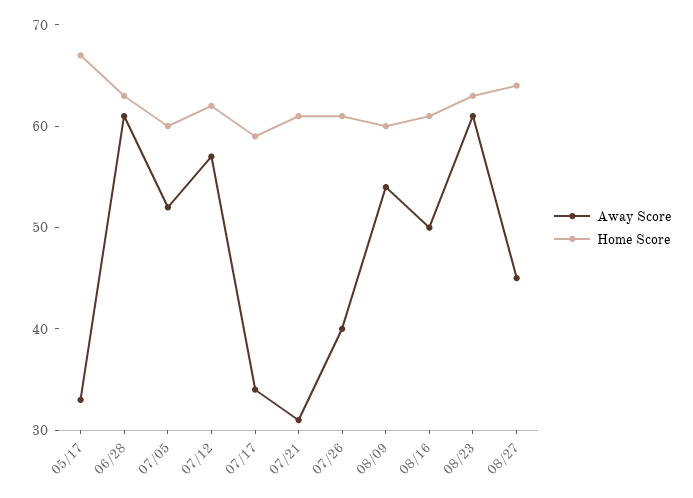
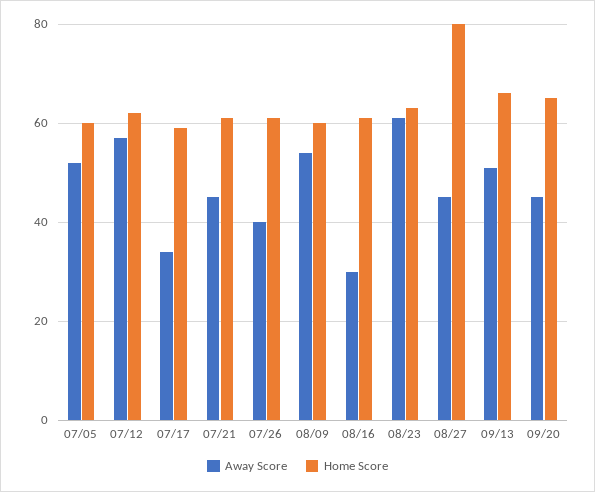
Away Score, 05/17: 33 -> none
Home Score, 05/17: 67 -> none
Away Score, 06/28: 61 -> none
Home Score, 06/28: 63 -> none
Away Score, 07/21: 31 -> 45
Away Score, 08/16: 50 -> 30
Home Score, 08/27: 64 -> 80
Away Score, 09/13: none -> 50
Home Score, 09/13: none -> 65
Away Score, 09/20: none -> 45
Home Score, 09/20: none -> 65

